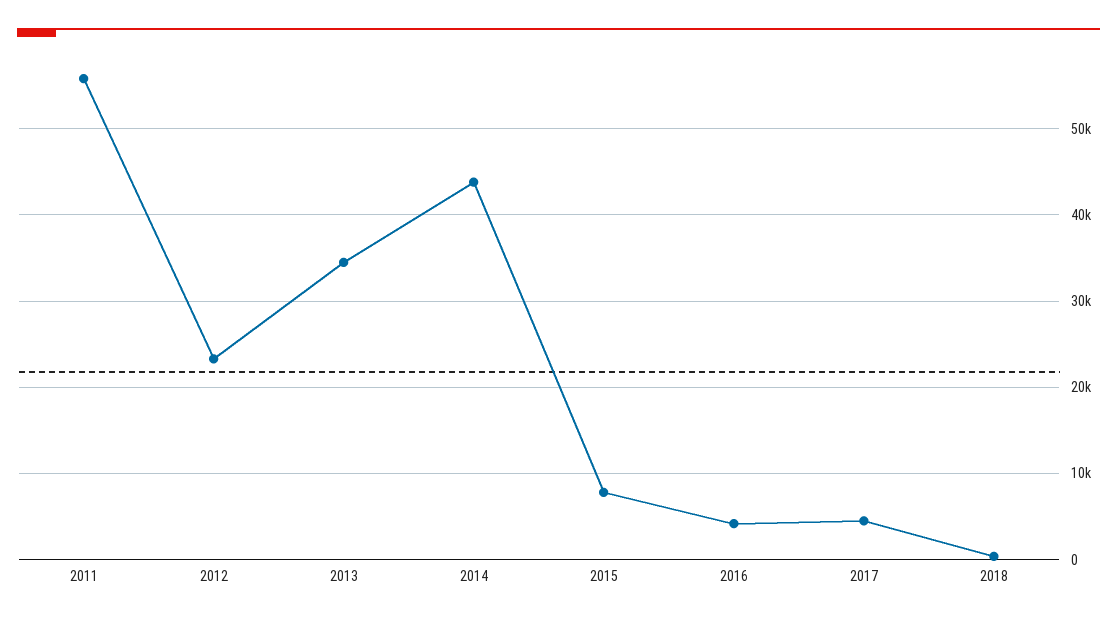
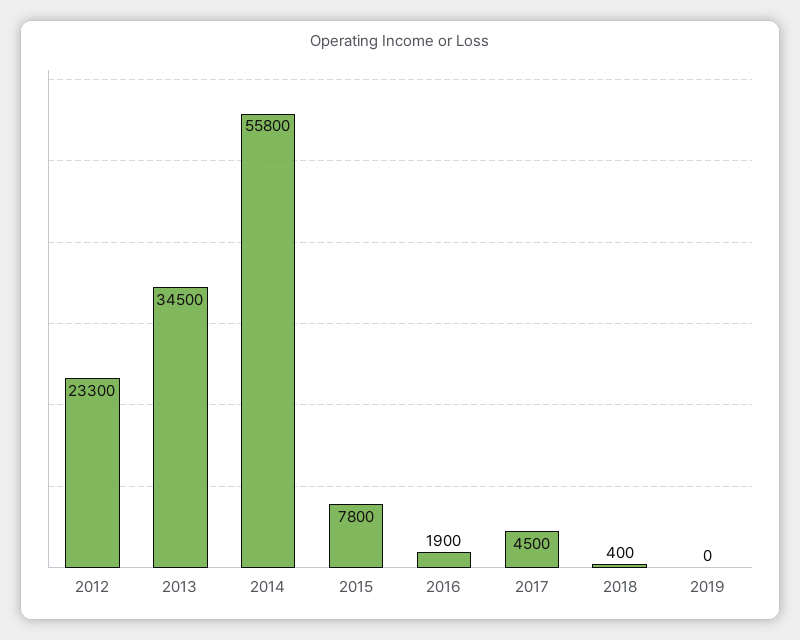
2011: 56000 -> none
2014: 44000 -> 55800
2016: 4000 -> 1900
2019: none -> 0

